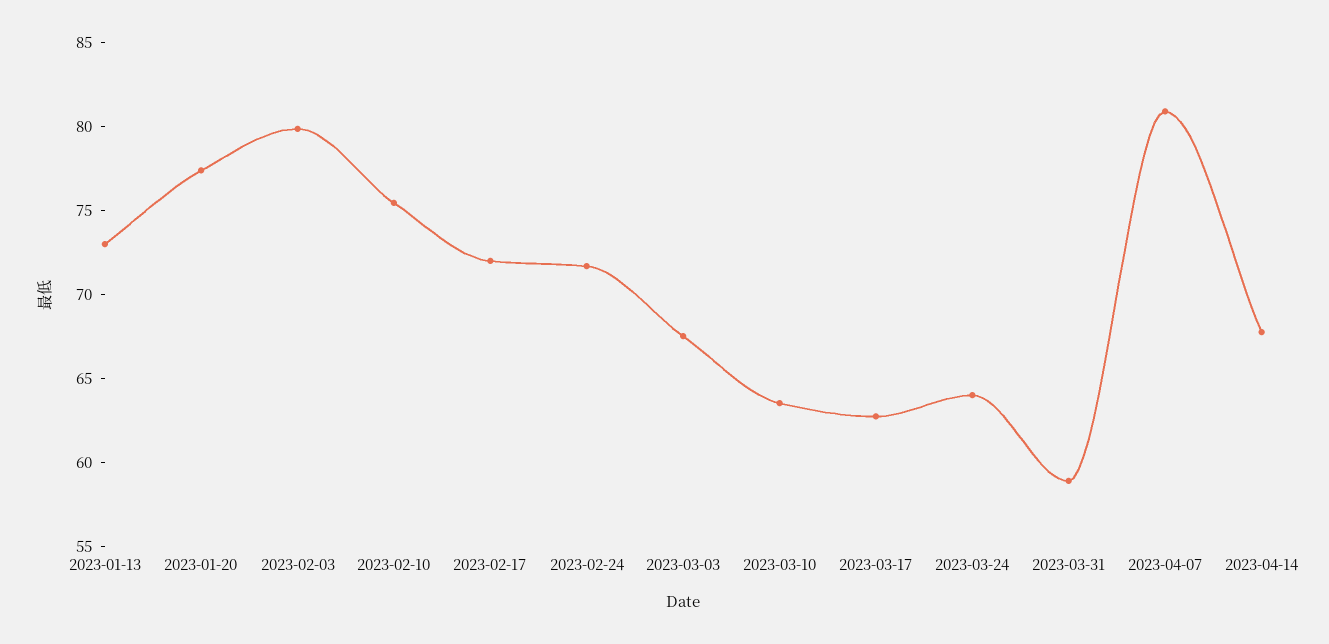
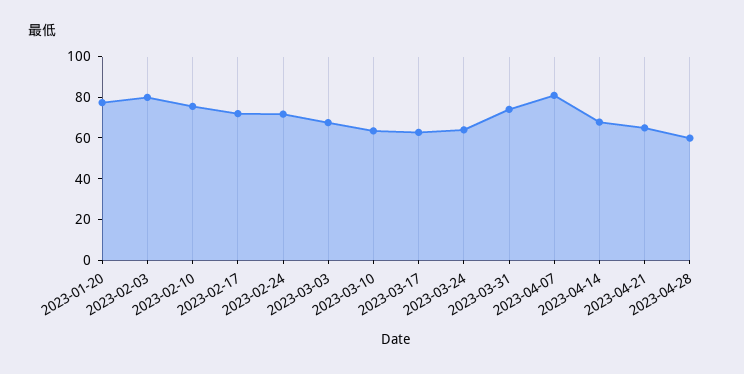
2023-01-13: 73 -> none
2023-03-31: 59 -> 75
2023-04-21: none -> 65
2023-04-28: none -> 60

